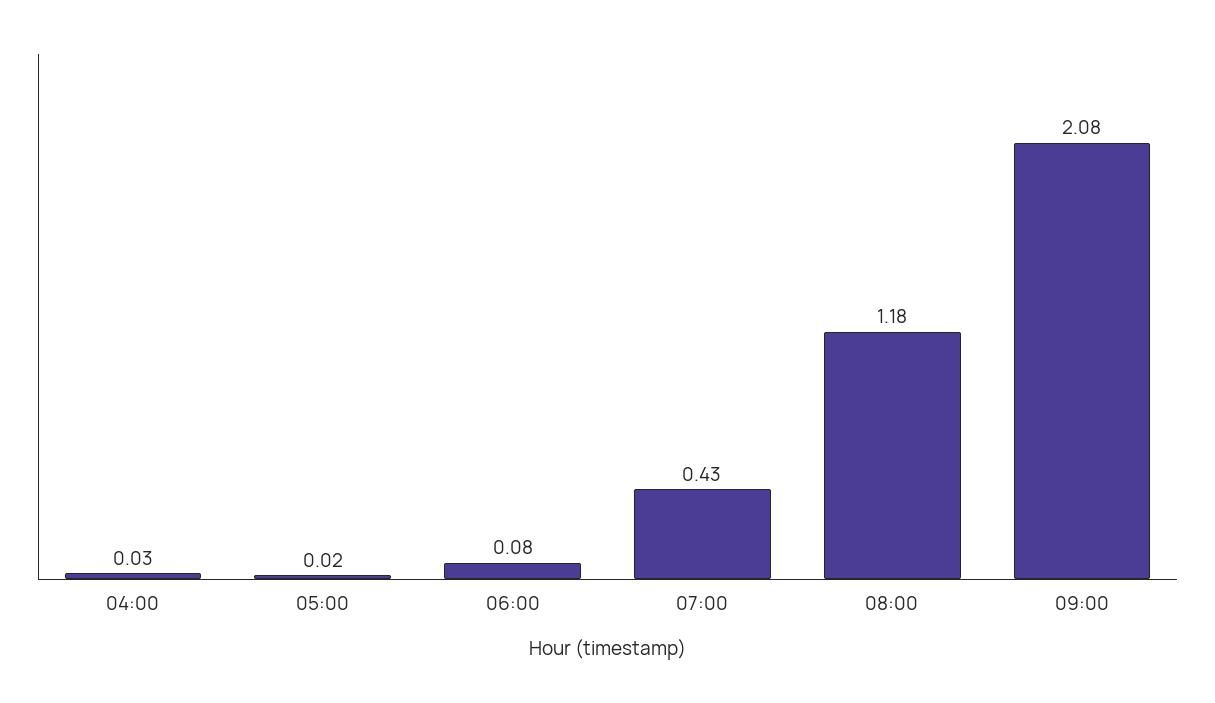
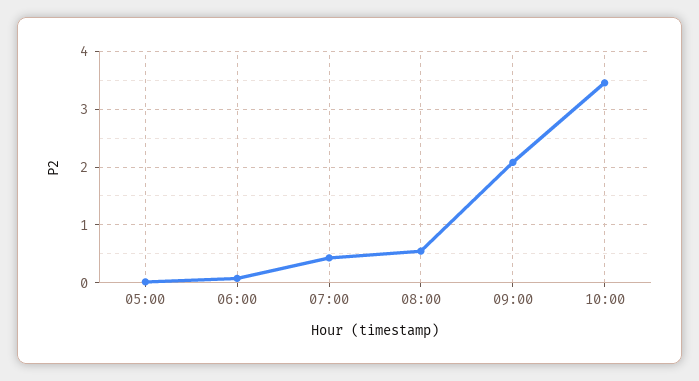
04:00: 0.03 -> none
08:00: 1.18 -> 0.6
10:00: none -> 3.4

